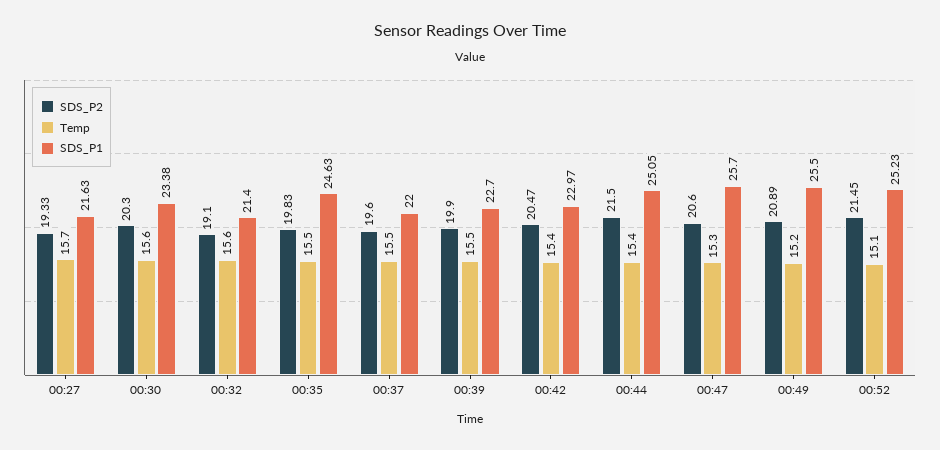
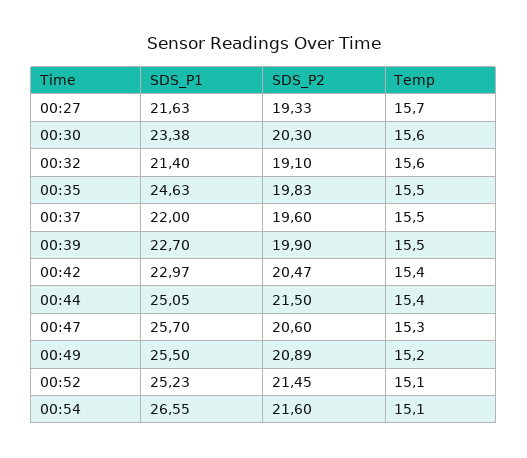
SDS_P1, 00:54: none -> 26.55
SDS_P2, 00:54: none -> 21.6
Temp, 00:54: none -> 15.1

